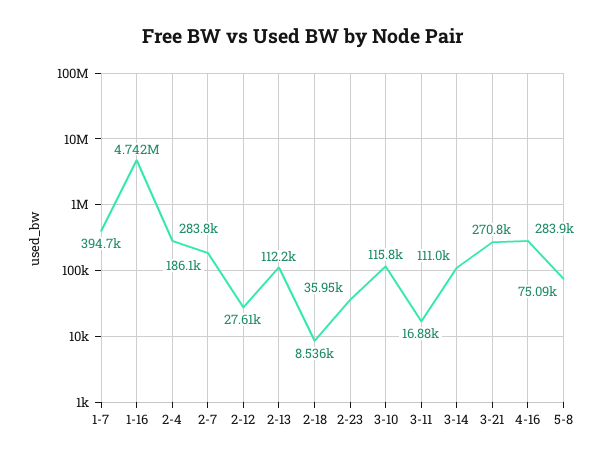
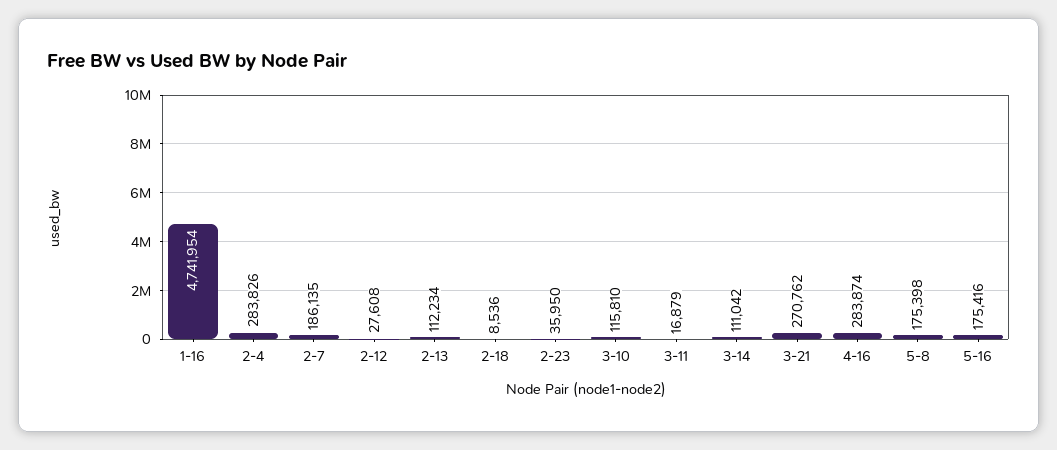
1-7: 394700 -> none
5-8: 75090 -> 175398
5-16: none -> 175416

